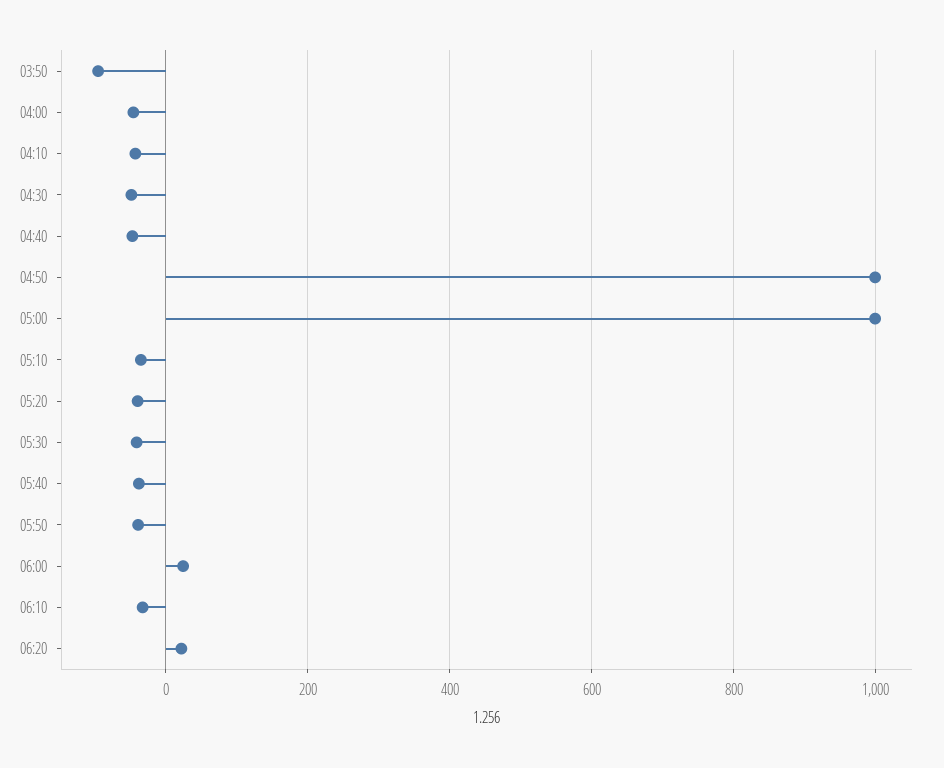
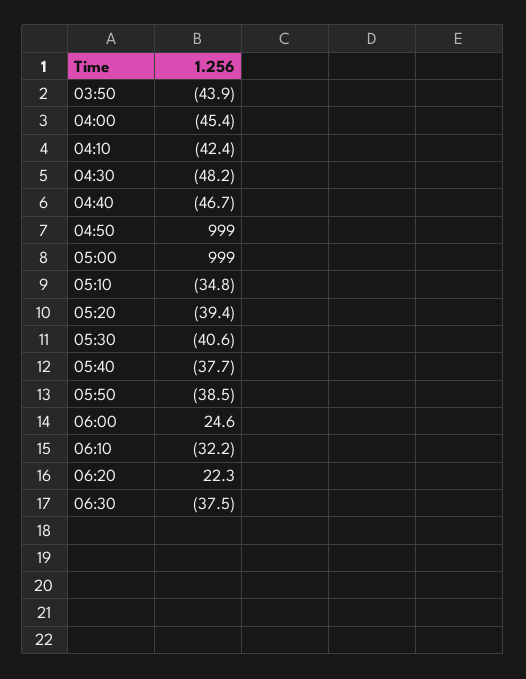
03:50: -100 -> -43.9
06:30: none -> -37.5

